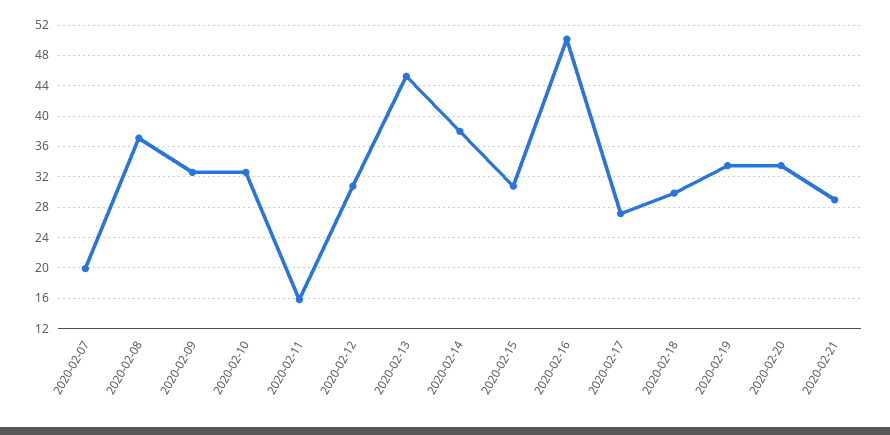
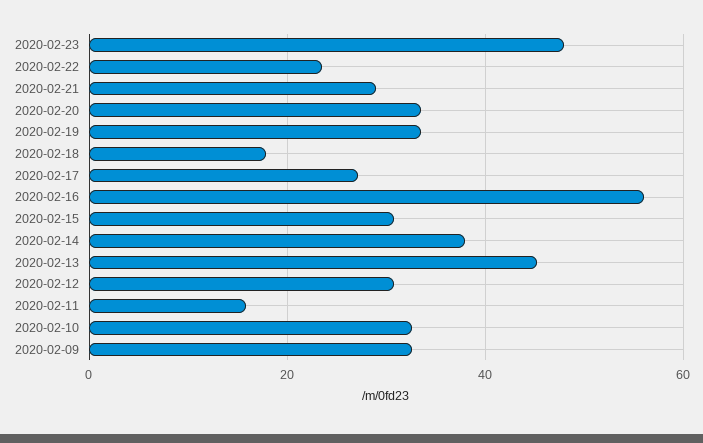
2020-02-07: 20 -> none
2020-02-08: 37 -> none
2020-02-16: 50 -> 56
2020-02-18: 30 -> 18
2020-02-23: none -> 48
2020-02-22: none -> 24

